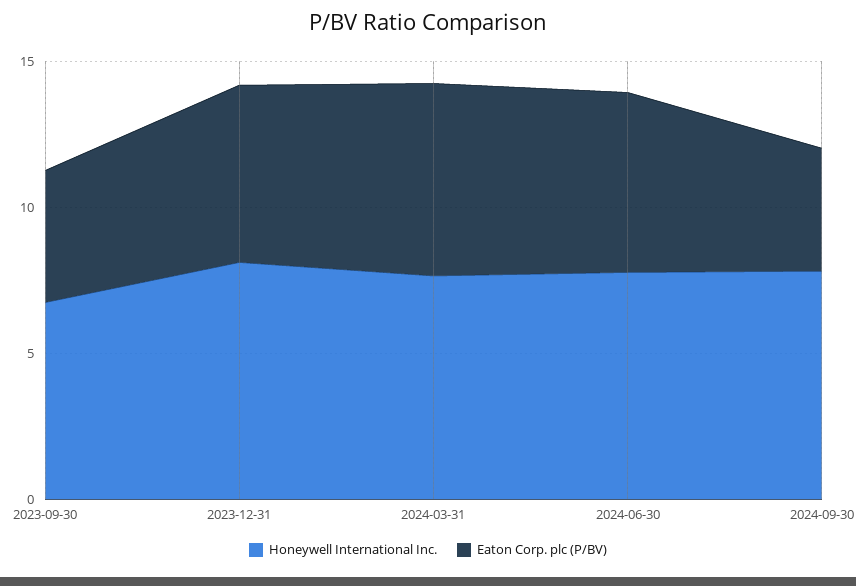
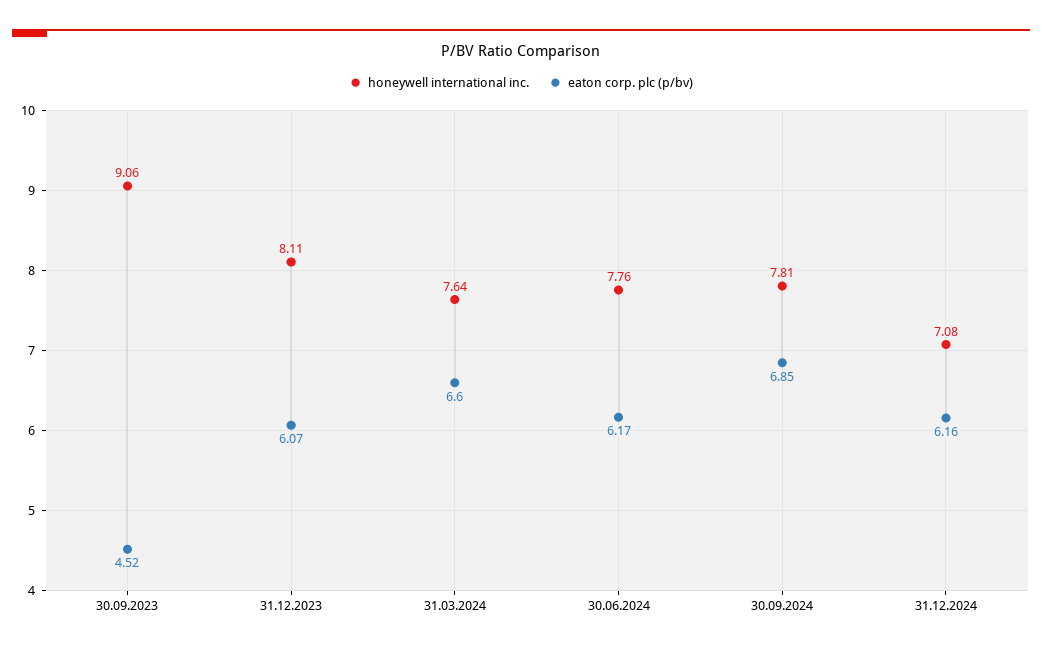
Honeywell International Inc., 2023-09-30: 7 -> 9.06
Eaton Corp. plc (P/BV), 2024-09-30: 4 -> 6.85
Honeywell International Inc., 31.12.2024: none -> 7.08
Eaton Corp. plc (P/BV), 31.12.2024: none -> 6.16

